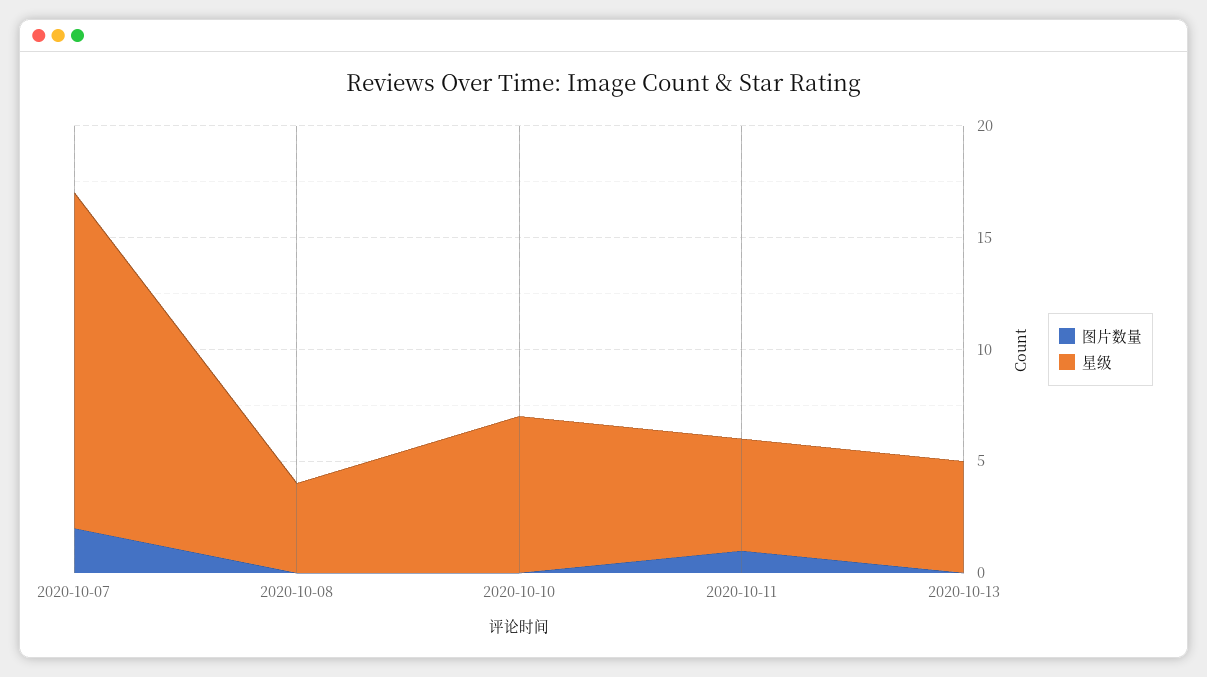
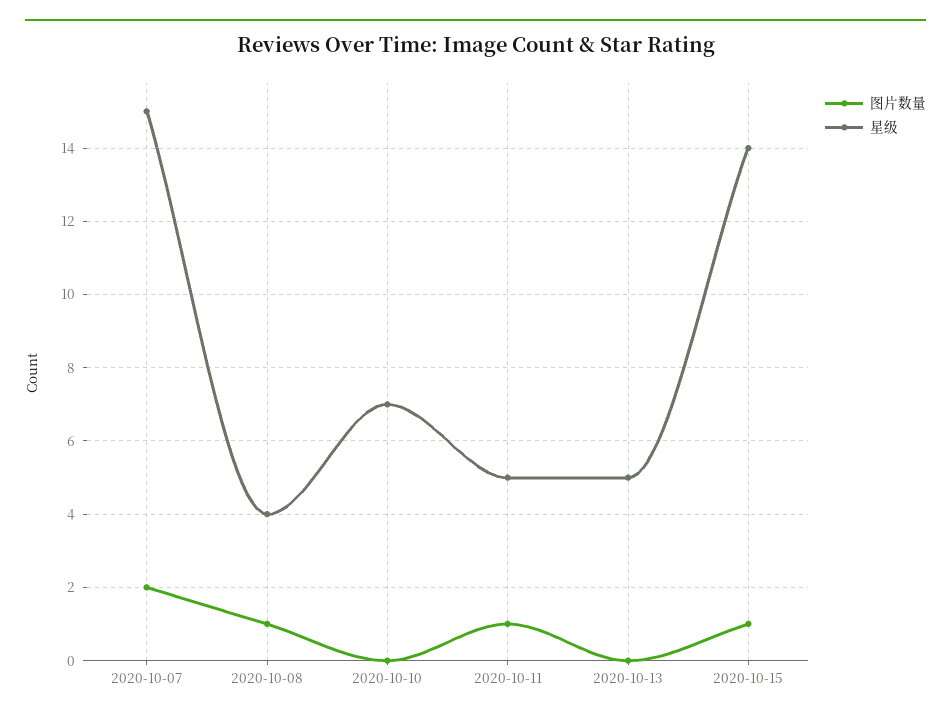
图片数量, 2020-10-08: 0 -> 1
图片数量, 2020-10-15: none -> 1
星级, 2020-10-15: none -> 14

